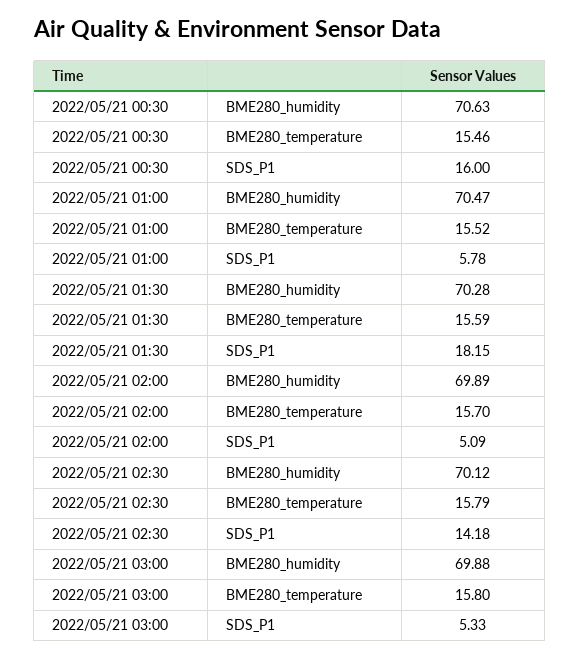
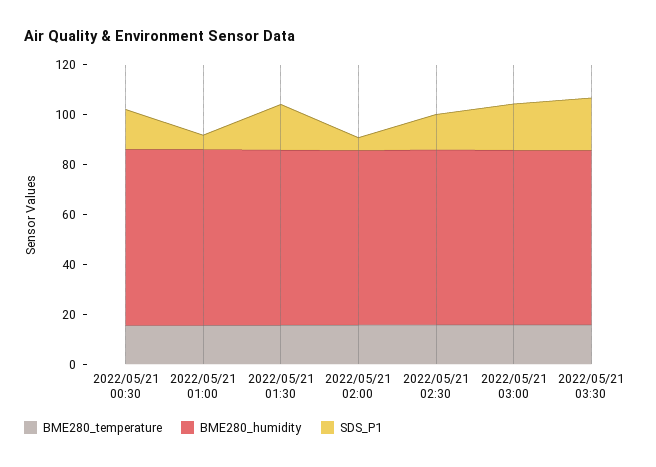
SDS_P1, 2022/05/21 03:00: 5.33 -> 20
BME280_temperature, 2022/05/21 03:30: none -> 15
BME280_humidity, 2022/05/21 03:30: none -> 70
SDS_P1, 2022/05/21 03:30: none -> 20

